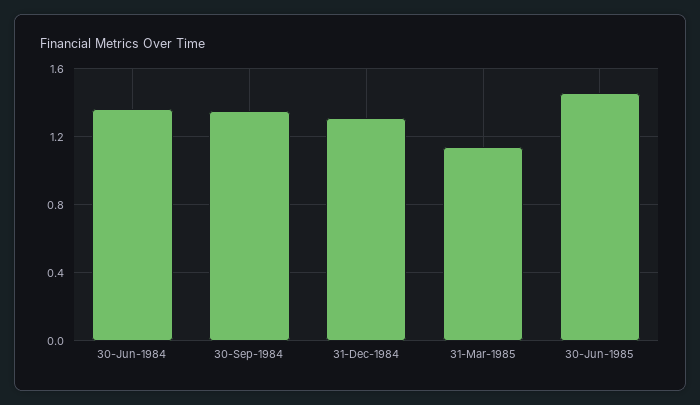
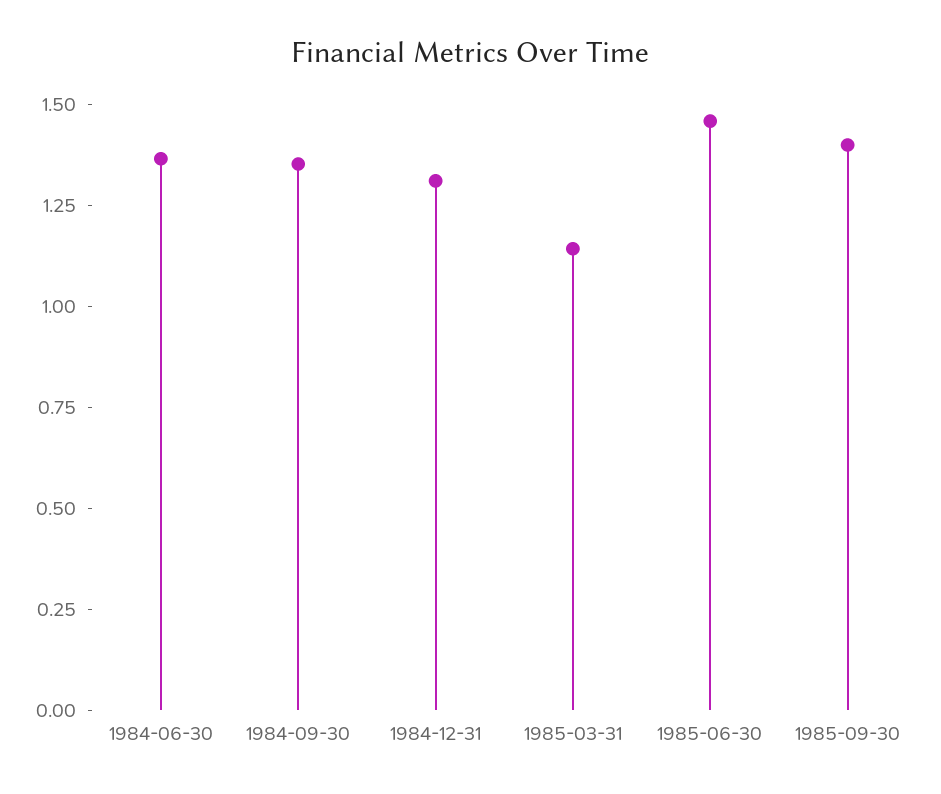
1985-09-30: none -> 1.4

